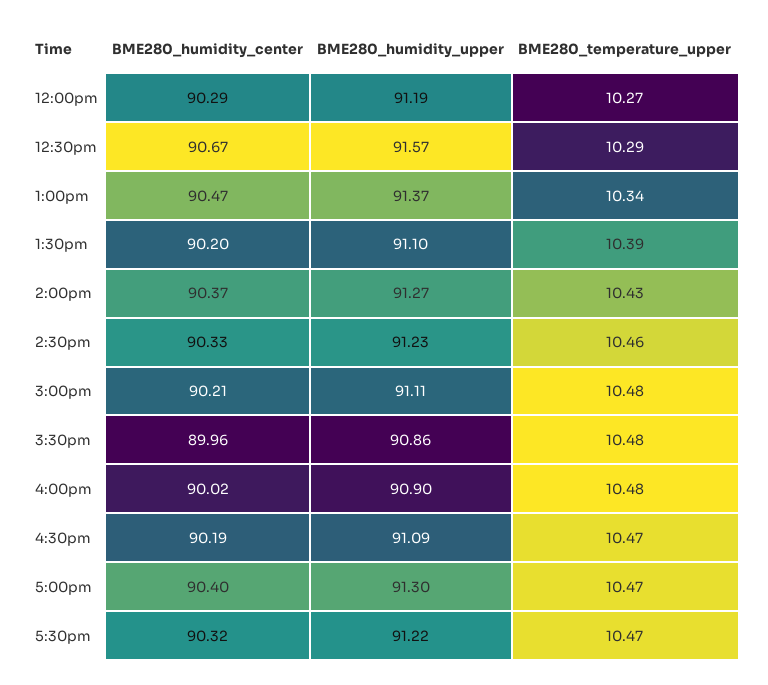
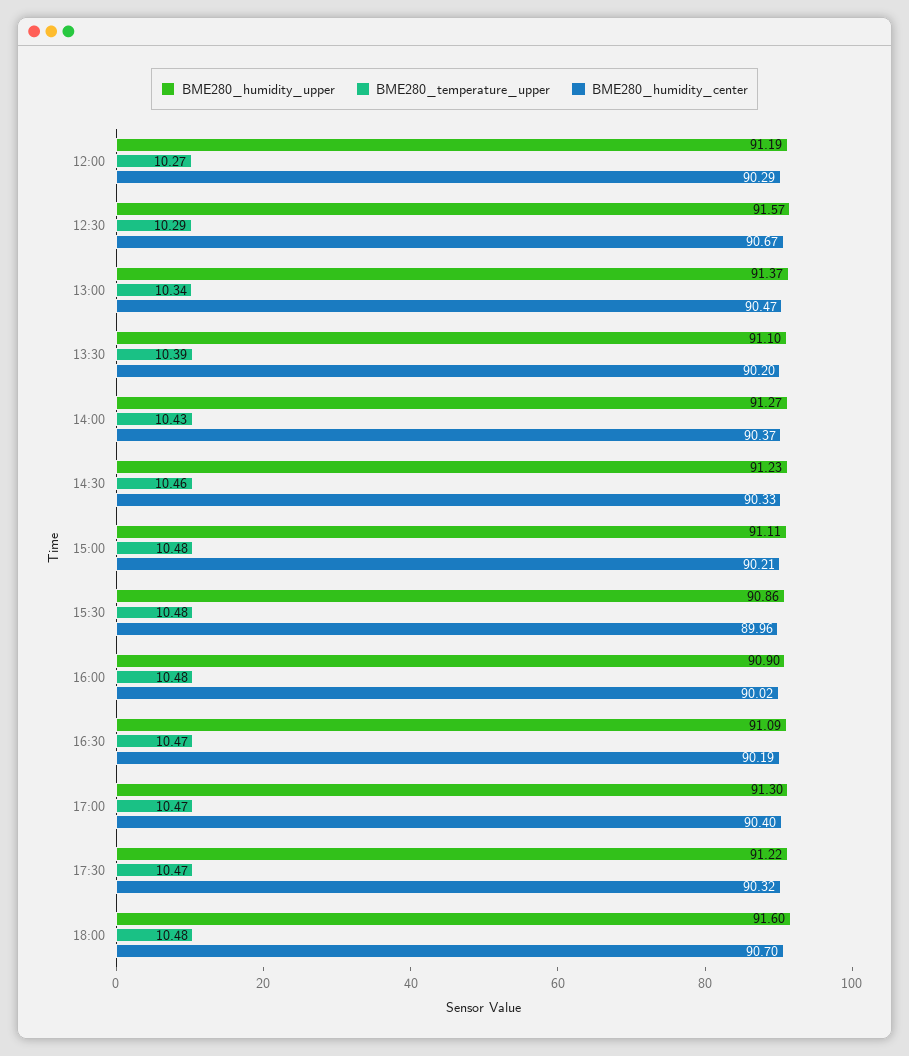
BME280_humidity_upper, 18:00: none -> 91.6
BME280_temperature_upper, 18:00: none -> 10.48
BME280_humidity_center, 18:00: none -> 90.7

